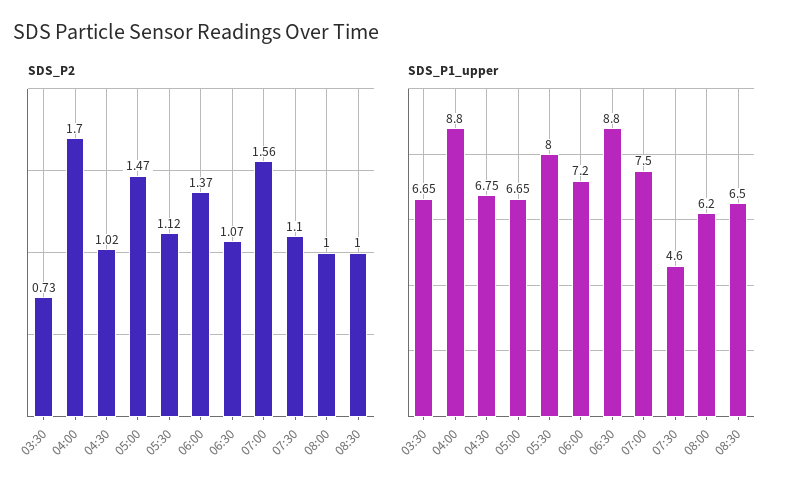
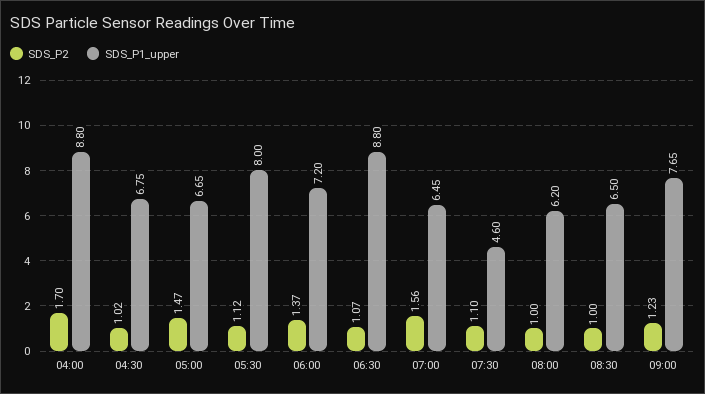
SDS_P2, 03:30: 0.73 -> none
SDS_P1_upper, 03:30: 6.65 -> none
SDS_P1_upper, 07:00: 7.5 -> 6.45
SDS_P2, 09:00: none -> 1.23
SDS_P1_upper, 09:00: none -> 7.65

